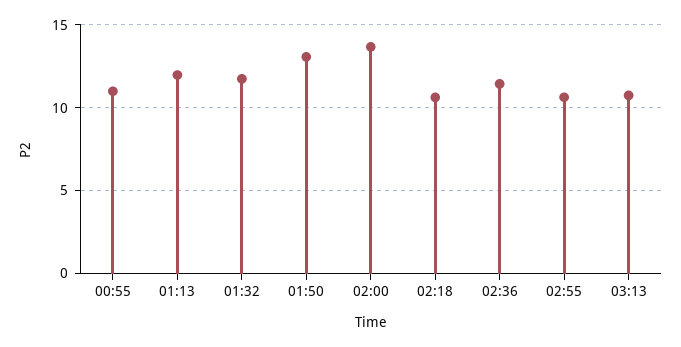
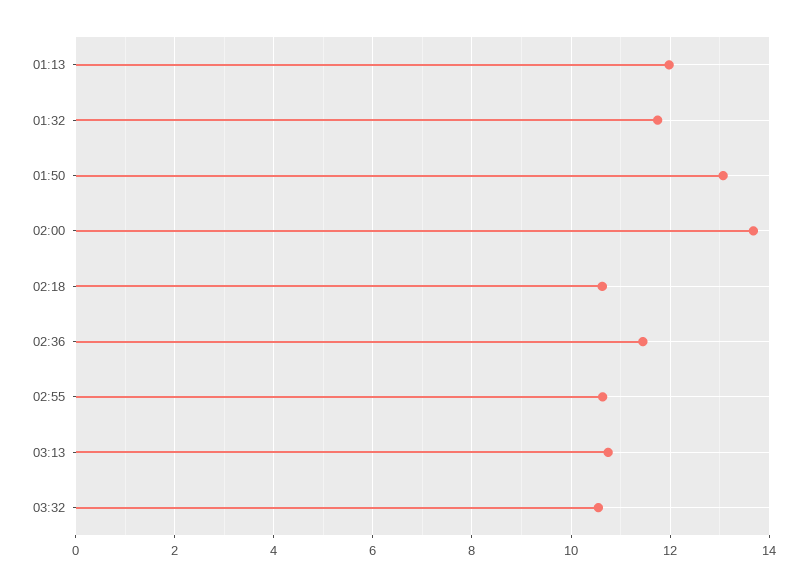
00:55: 11 -> none
03:32: none -> 10.6

